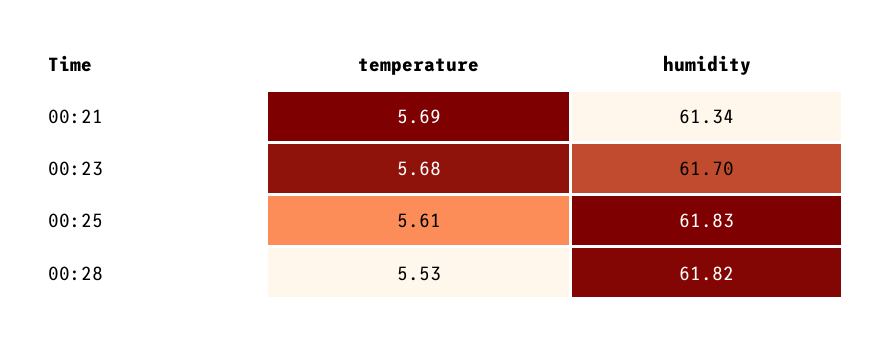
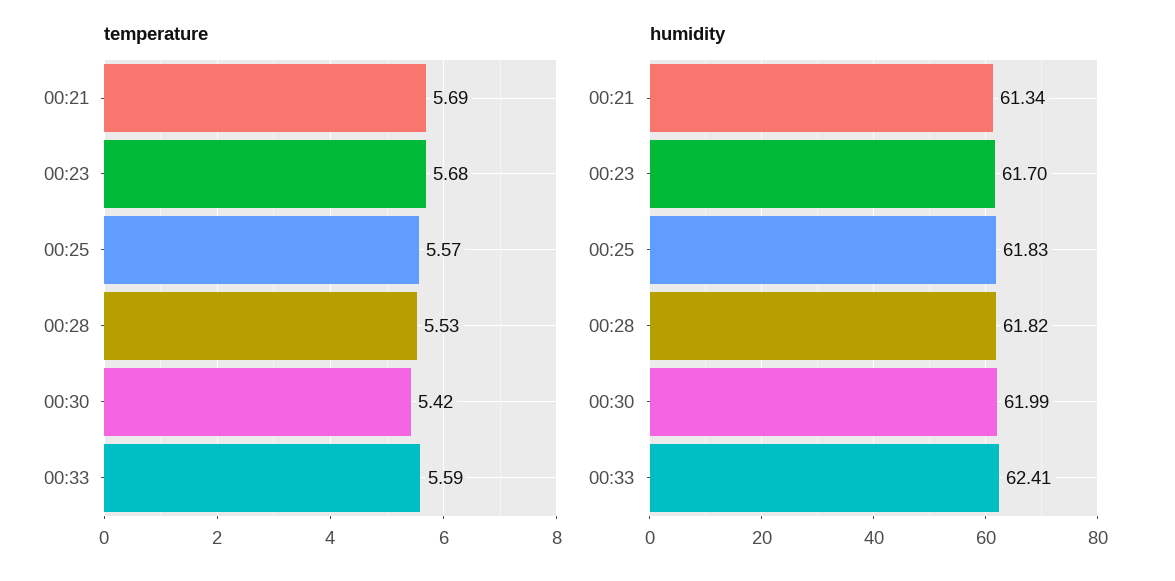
temperature, 00:25: 5.61 -> 5.57
temperature, 00:30: none -> 5.42
temperature, 00:33: none -> 5.59
humidity, 00:30: none -> 61.99
humidity, 00:33: none -> 62.41

